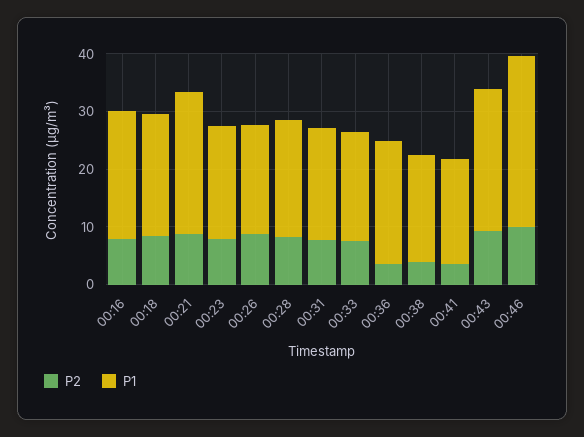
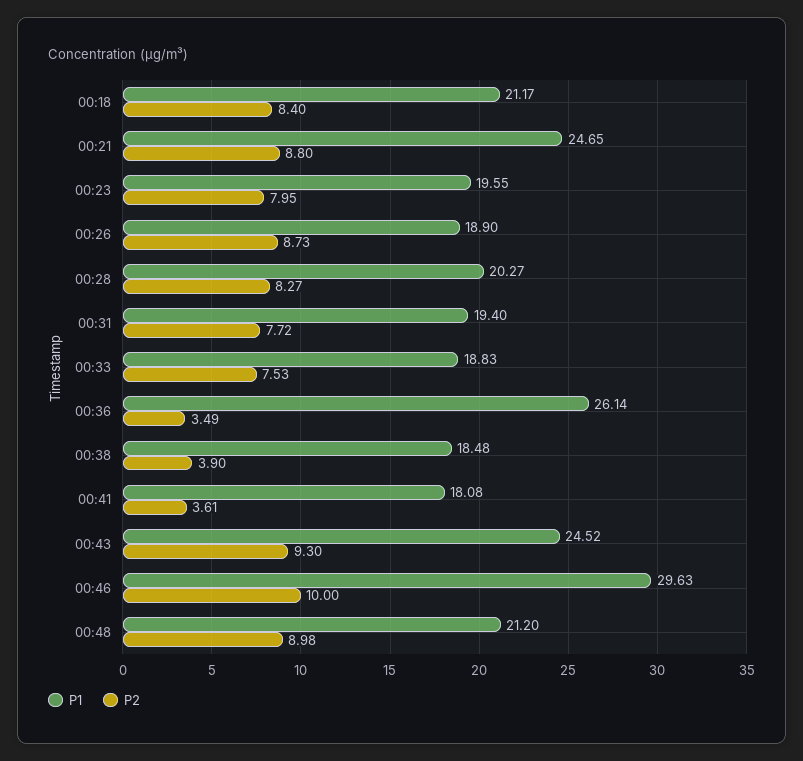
P2, 00:16: 8 -> none
P1, 00:16: 22 -> none
P1, 00:36: 22 -> 26.14
P1, 00:48: none -> 21.2
P2, 00:48: none -> 8.98

